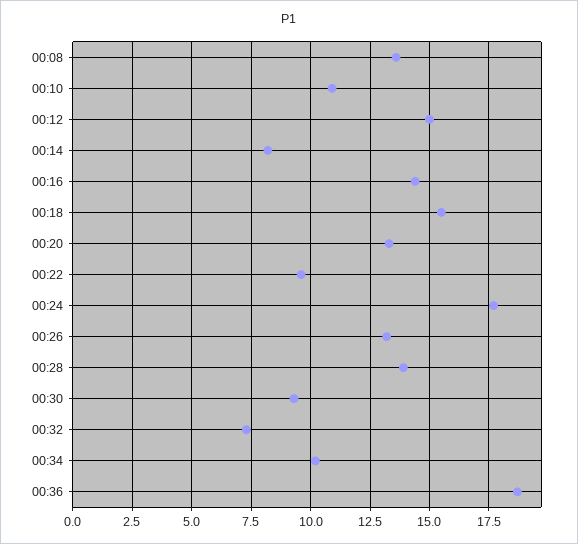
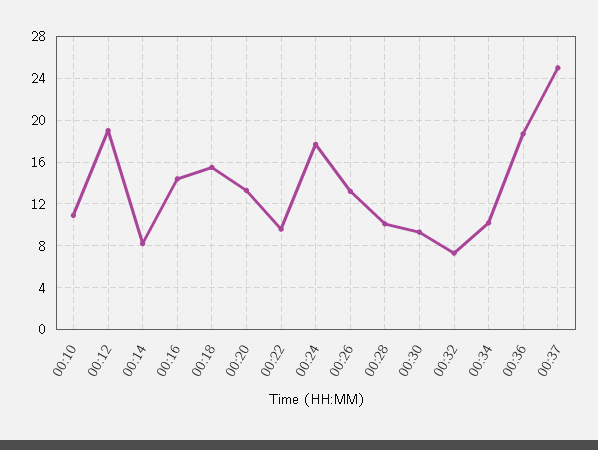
00:08: 13.5 -> none
00:12: 15 -> 19
00:28: 14 -> 10
00:37: none -> 25

